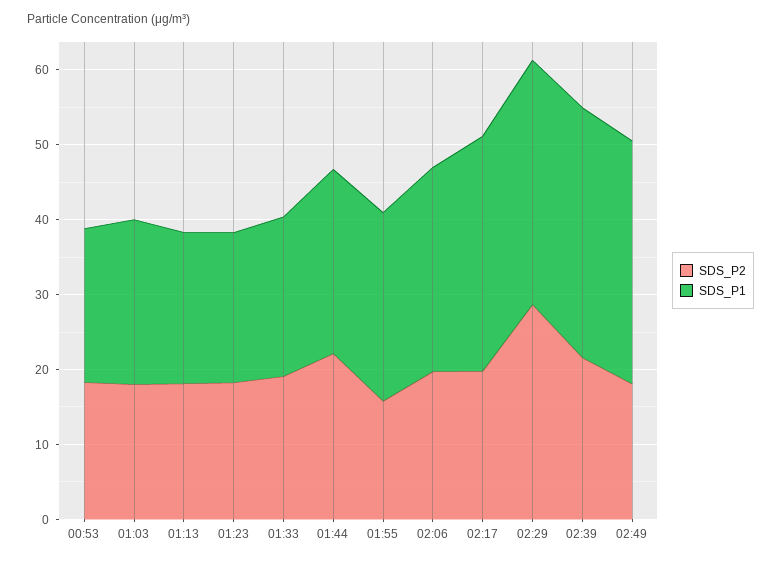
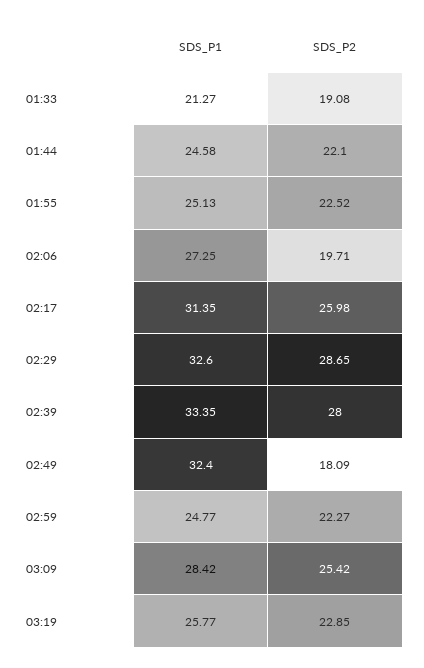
SDS_P2, 00:53: 18 -> none
SDS_P1, 00:53: 20 -> none
SDS_P2, 01:03: 18 -> none
SDS_P1, 01:03: 22 -> none
SDS_P2, 01:13: 18 -> none
SDS_P1, 01:13: 20 -> none
SDS_P2, 01:23: 18 -> none
SDS_P1, 01:23: 20 -> none
SDS_P2, 01:55: 16 -> 22.52
SDS_P2, 02:17: 20 -> 25.98
SDS_P2, 02:39: 22 -> 28
SDS_P1, 02:59: none -> 24.77
SDS_P2, 02:59: none -> 22.27
SDS_P1, 03:09: none -> 28.42
SDS_P2, 03:09: none -> 25.42
SDS_P1, 03:19: none -> 25.77
SDS_P2, 03:19: none -> 22.85

